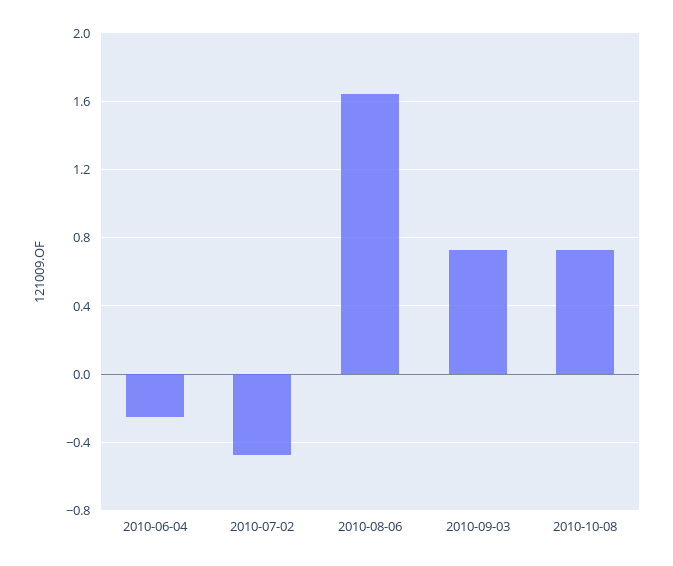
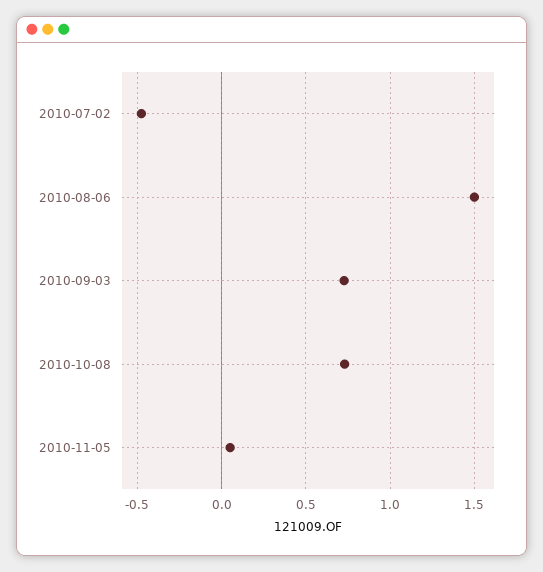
2010-06-04: -0.25 -> none
2010-08-06: 1.65 -> 1.5
2010-11-05: none -> 0.05

